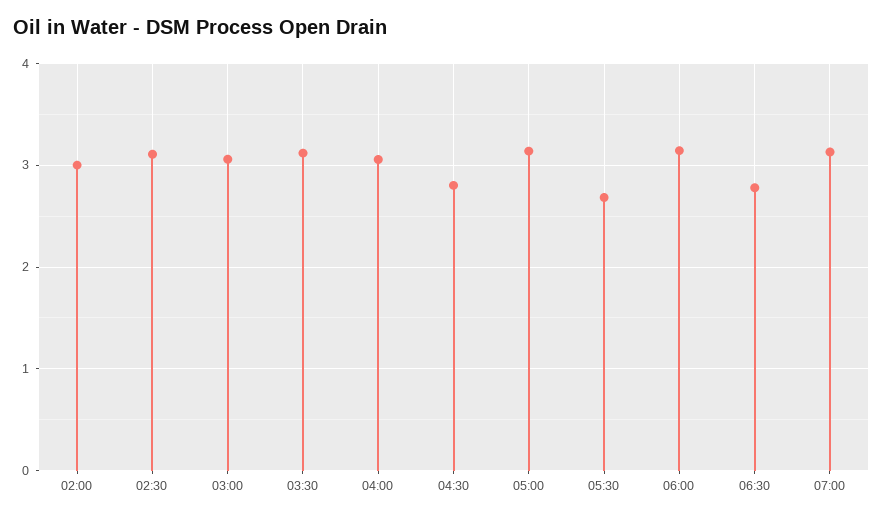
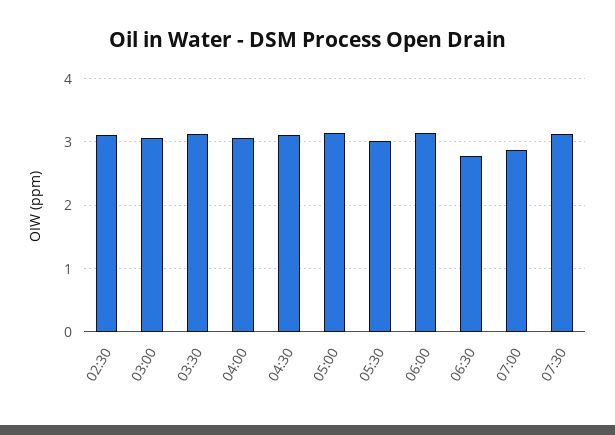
02:00: 3 -> none
04:30: 2.8 -> 3.1
05:30: 2.7 -> 3
07:00: 3.1 -> 2.9
07:30: none -> 3.1

